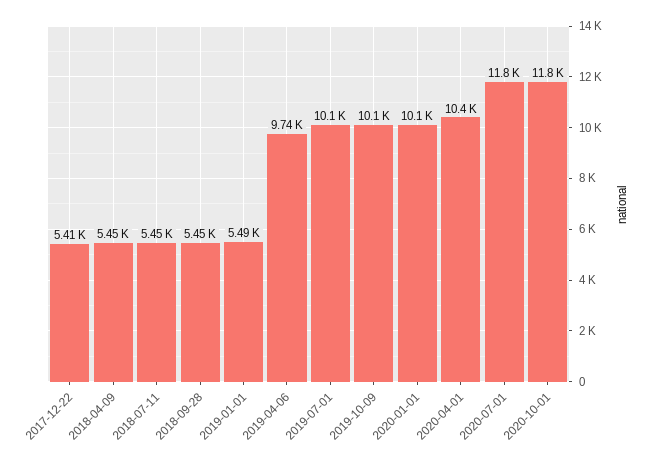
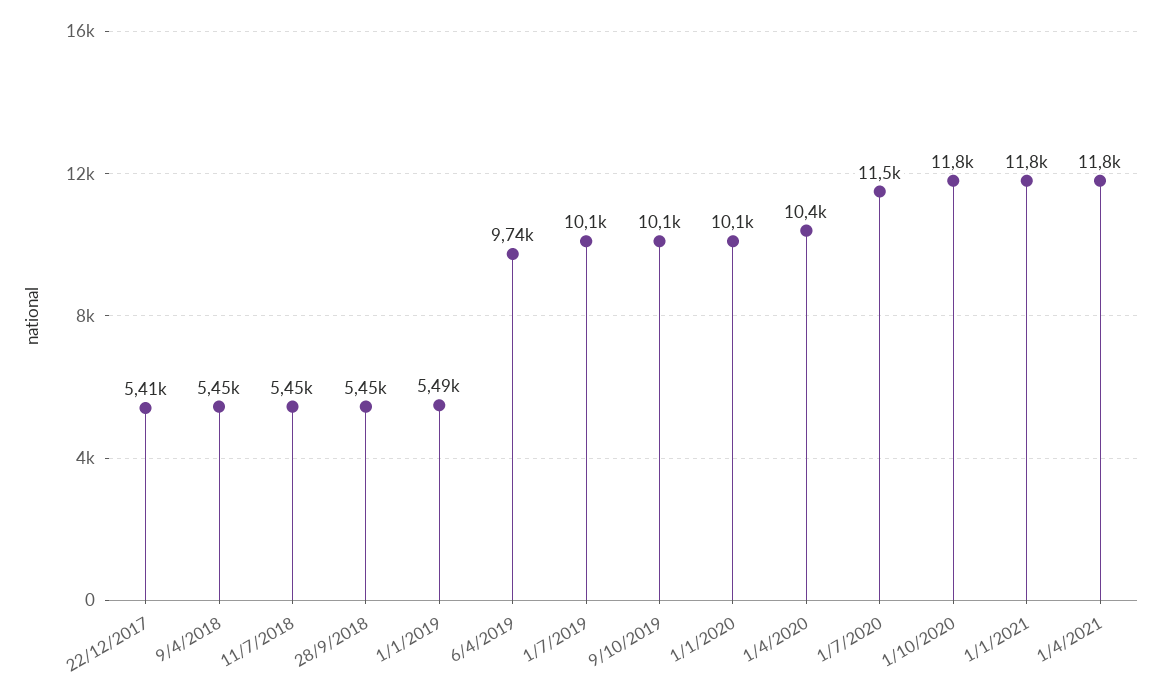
2020-07-01: 11800 -> 11500
1/1/2021: none -> 11800
1/4/2021: none -> 11800

